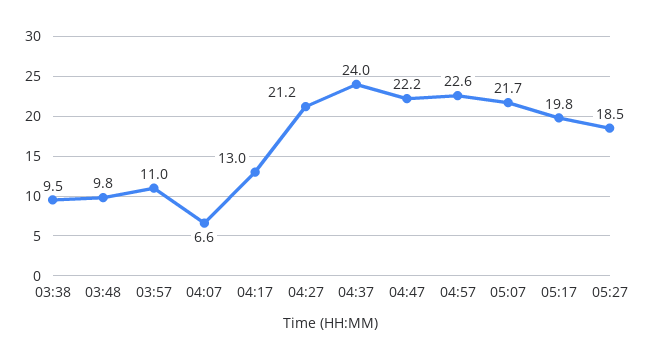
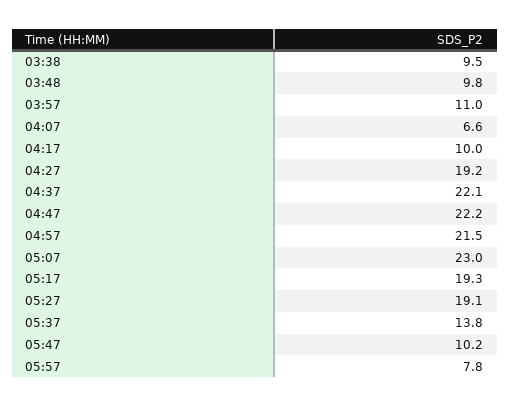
04:17: 13 -> 10
04:27: 21.2 -> 19.2
04:37: 24 -> 22.1
04:57: 22.6 -> 21.5
05:07: 21.7 -> 23
05:17: 19.8 -> 19.3
05:27: 18.5 -> 19.1
05:37: none -> 13.8
05:47: none -> 10.2
05:57: none -> 7.8

